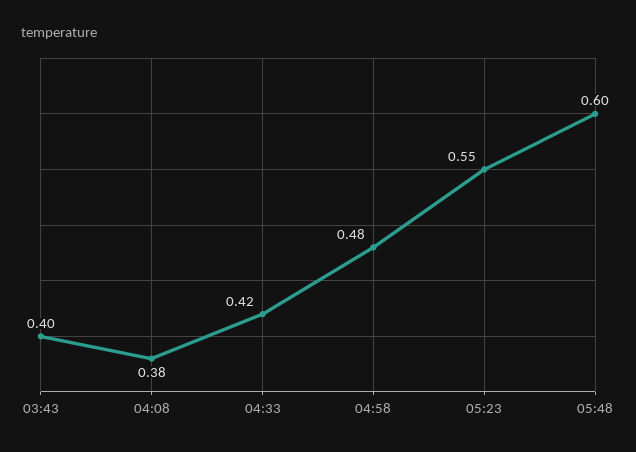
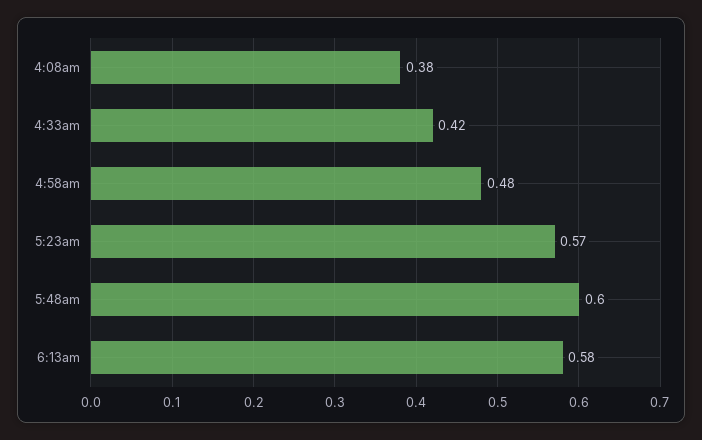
03:43: 0.4 -> none
05:23: 0.55 -> 0.57
6:13am: none -> 0.58

